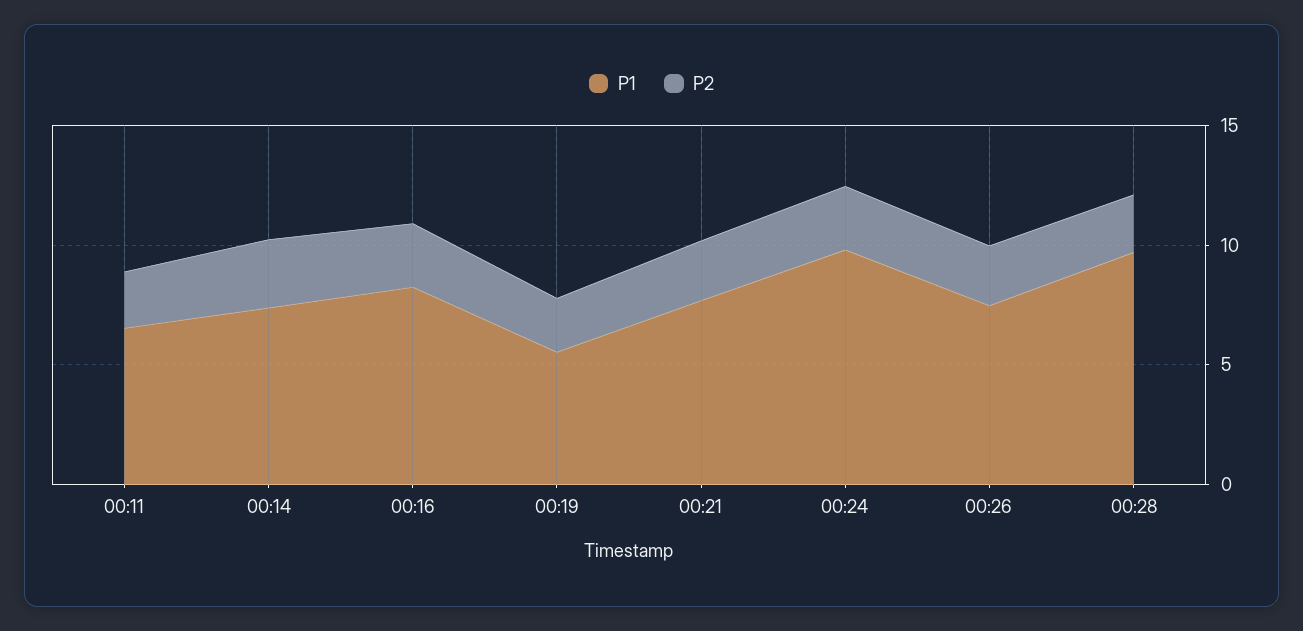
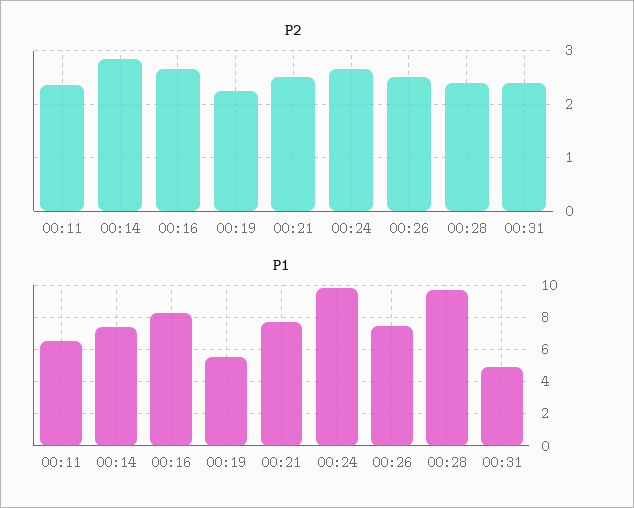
P2, 00:31: none -> 2.4
P1, 00:31: none -> 5

